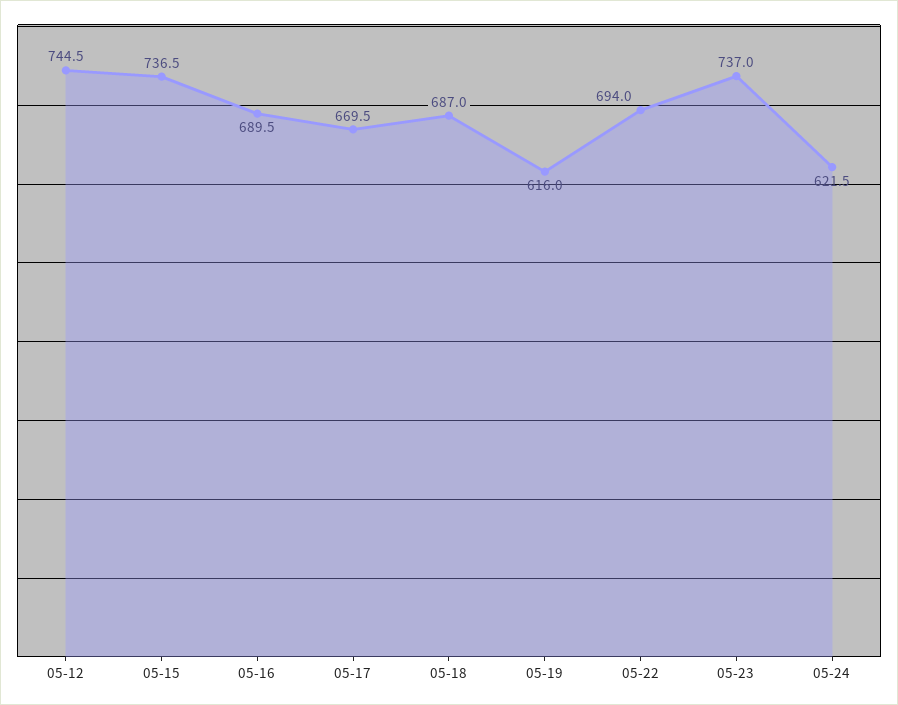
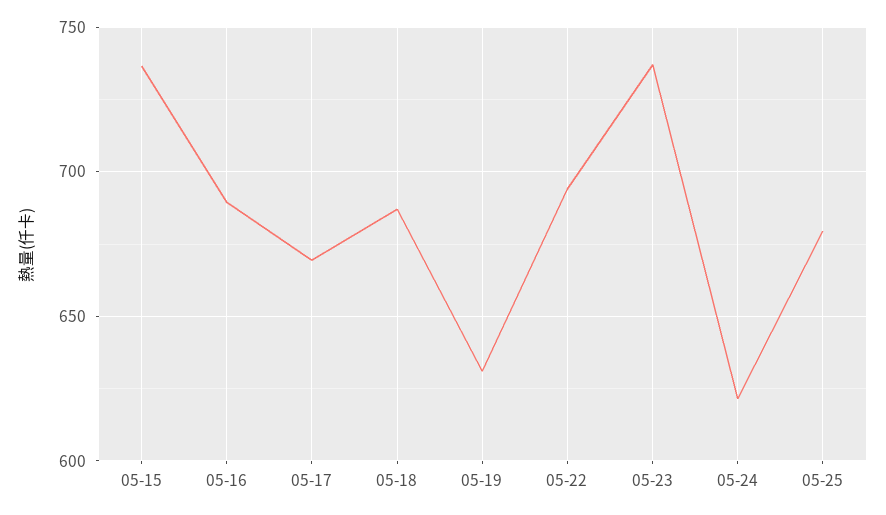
05-12: 744.5 -> none
05-19: 616 -> 630
05-25: none -> 680

